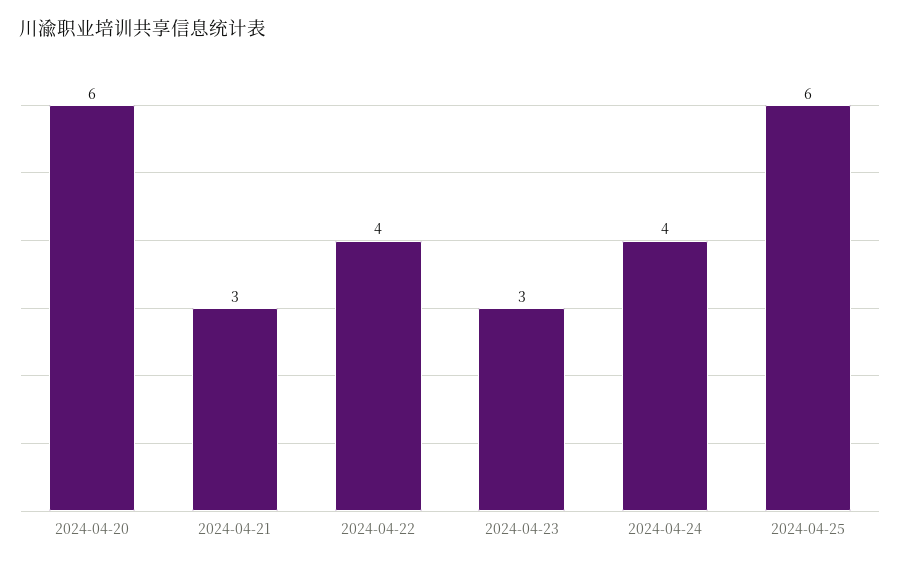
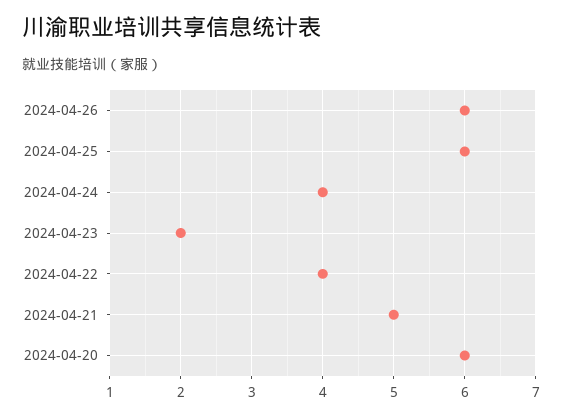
2024-04-21: 3 -> 5
2024-04-23: 3 -> 2
2024-04-26: none -> 6

